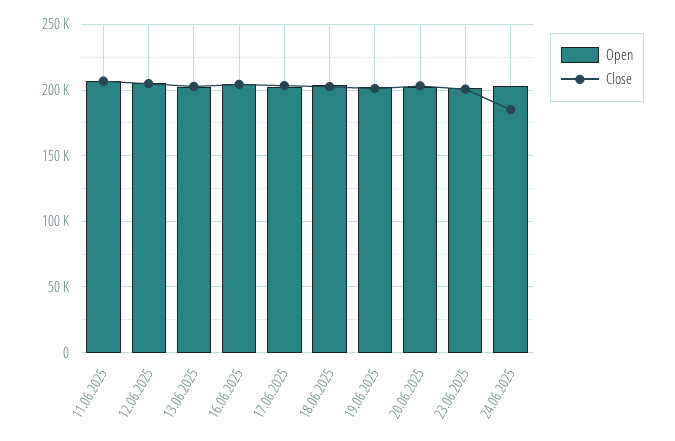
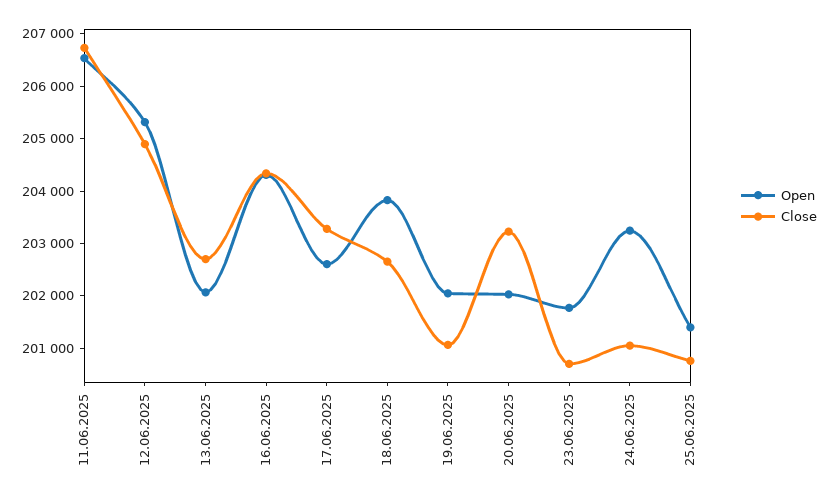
Close, 24.06.2025: 185000 -> 201000
Open, 25.06.2025: none -> 201400
Close, 25.06.2025: none -> 200800

